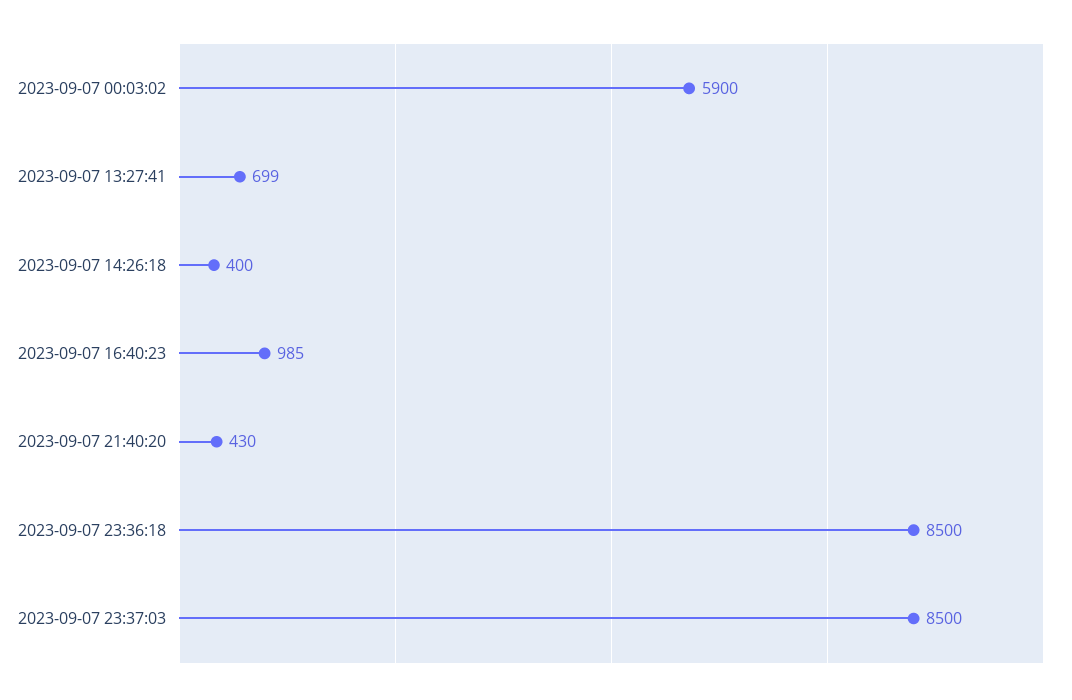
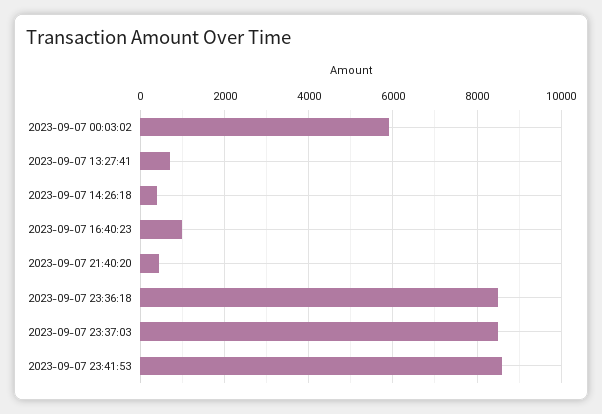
2023-09-07 23:41:53: none -> 8600

